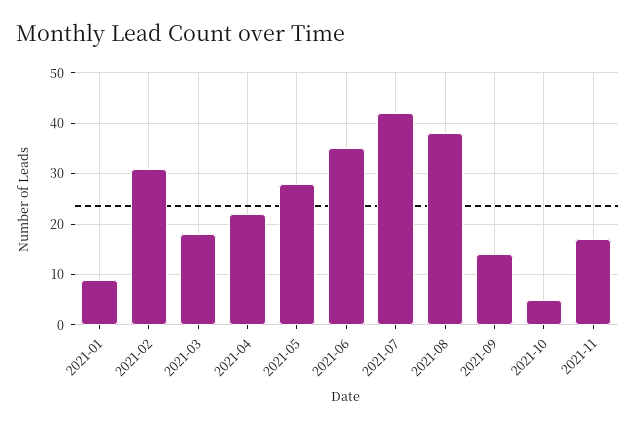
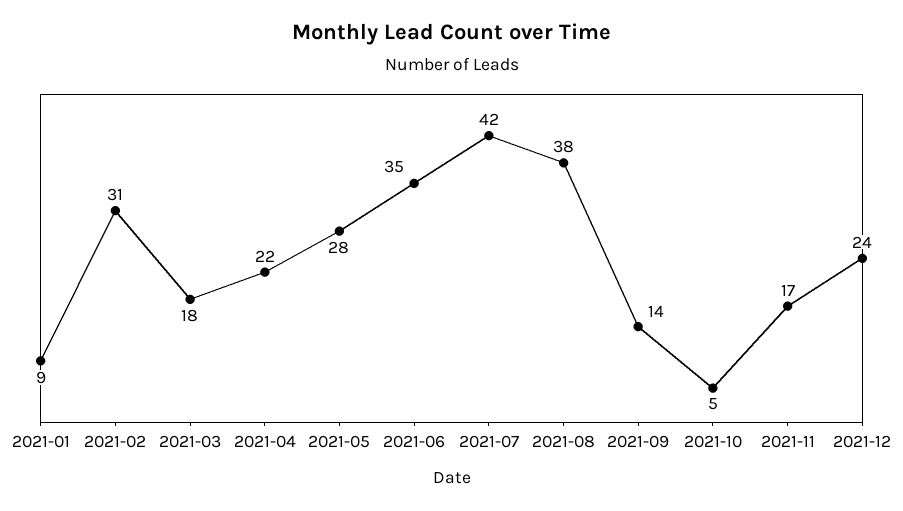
2021-12: none -> 24

